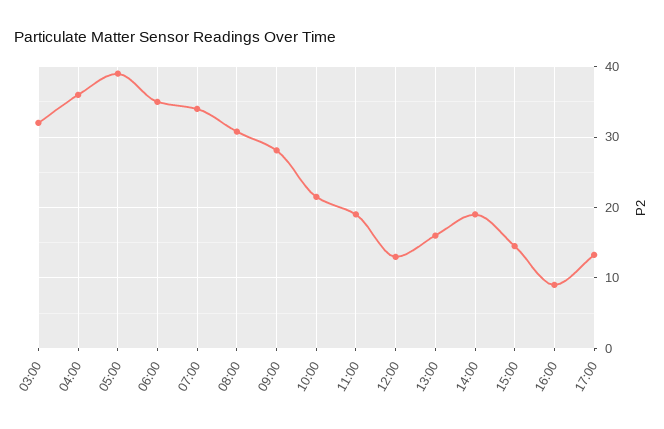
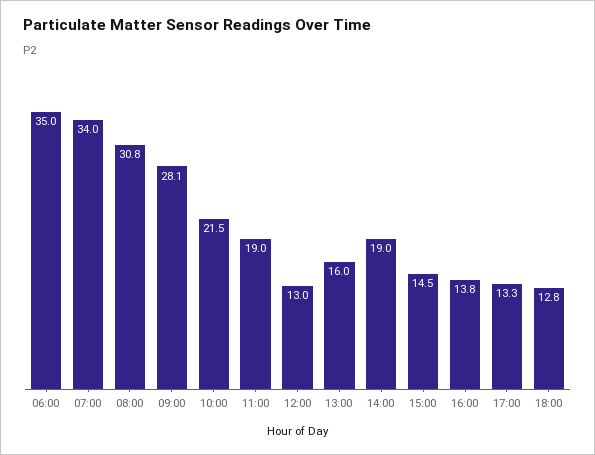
03:00: 32 -> none
04:00: 36 -> none
05:00: 39 -> none
16:00: 9 -> 13.8
18:00: none -> 12.8

